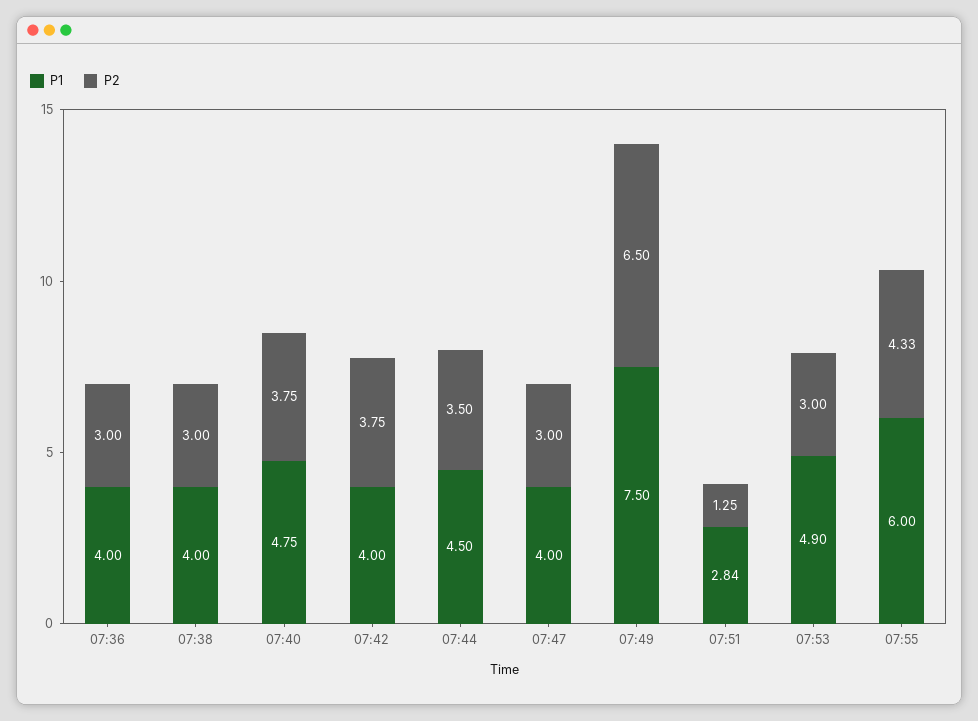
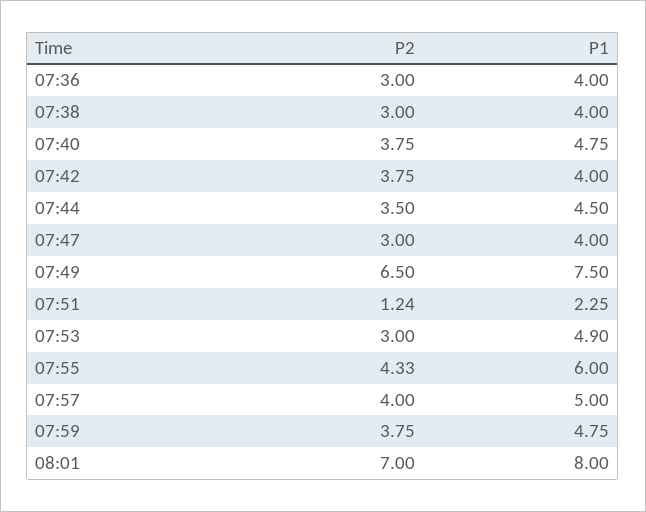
P1, 07:51: 2.84 -> 2.25
P2, 07:51: 1.25 -> 1.24
P2, 07:57: none -> 4
P1, 07:57: none -> 5
P2, 07:59: none -> 3.75
P1, 07:59: none -> 4.75
P2, 08:01: none -> 7
P1, 08:01: none -> 8

